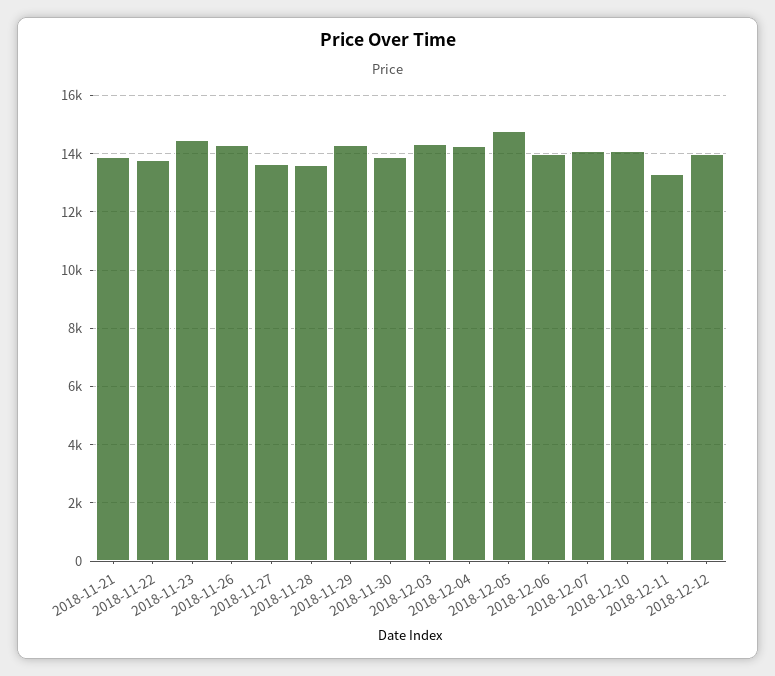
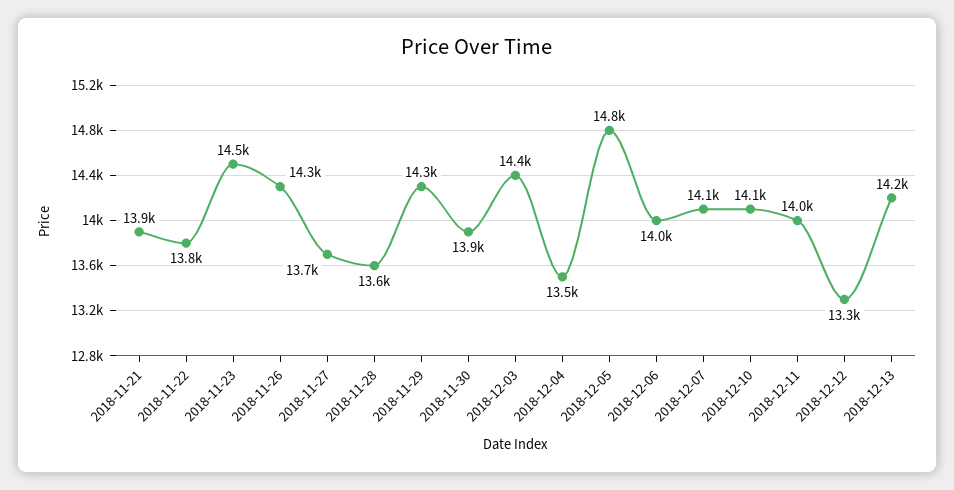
2018-12-04: 14250 -> 13500
2018-12-11: 13250 -> 14000
2018-12-12: 14000 -> 13300
2018-12-13: none -> 14200

